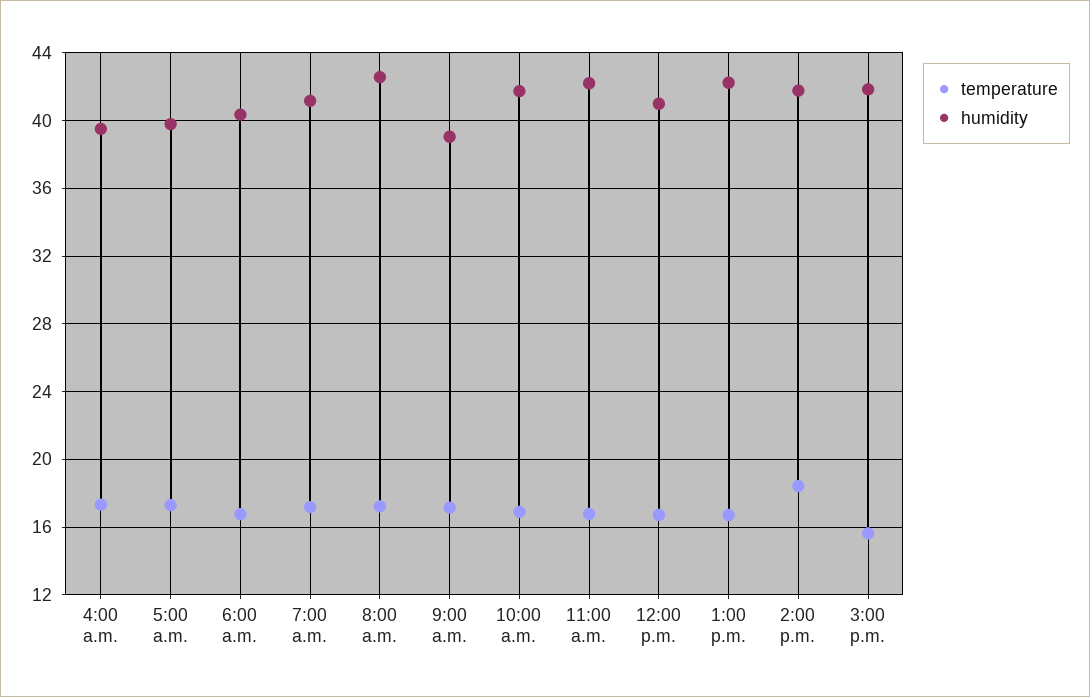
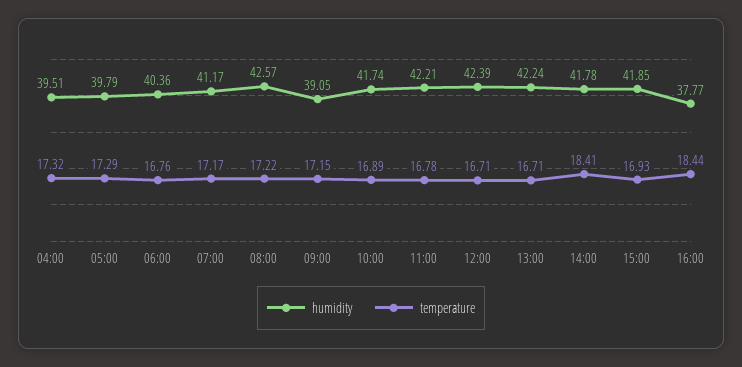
humidity, 12:00 p.m.: 41 -> 42.39
temperature, 3:00 p.m.: 15.5 -> 16.93
humidity, 16:00: none -> 37.77
temperature, 16:00: none -> 18.44

